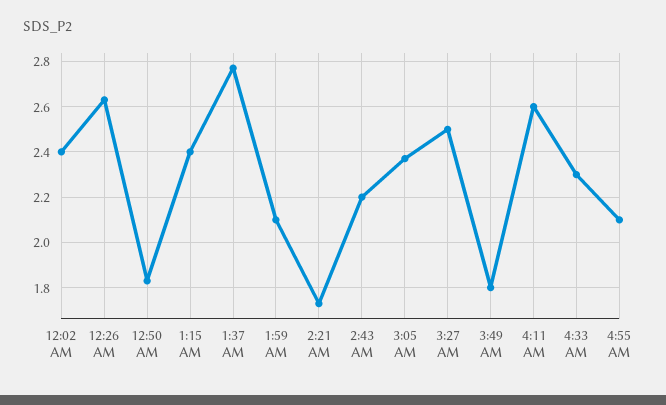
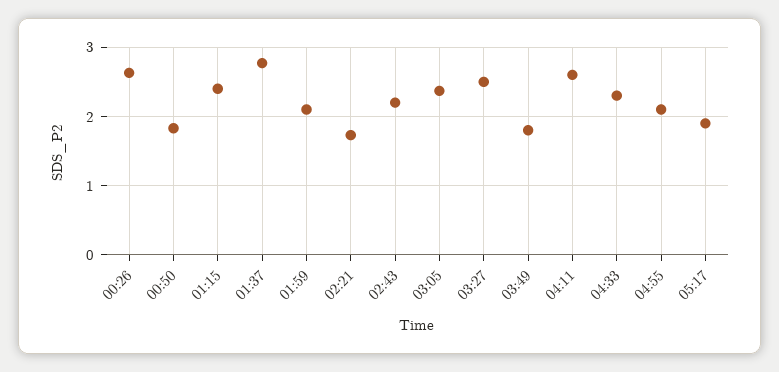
12:02 AM: 2.4 -> none
05:17: none -> 1.9

